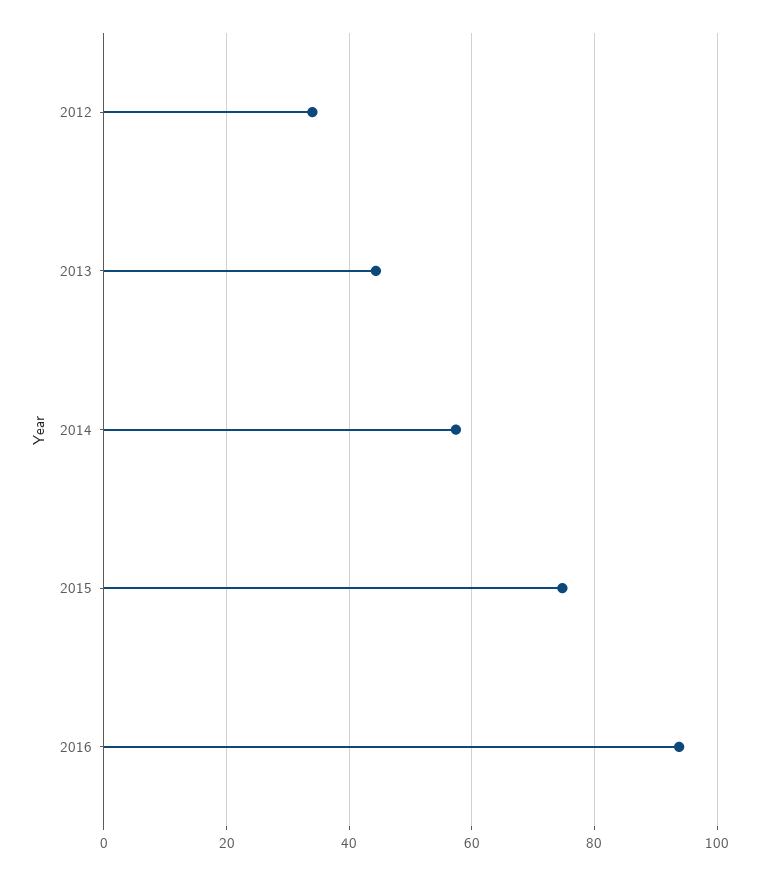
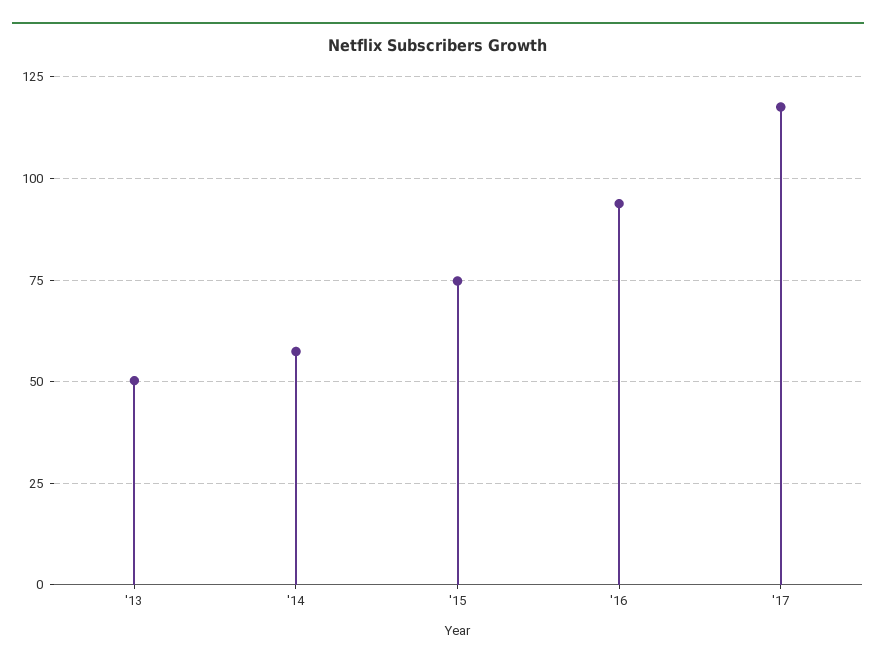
2012: 34 -> none
2013: 44 -> 50
'17: none -> 117.5

